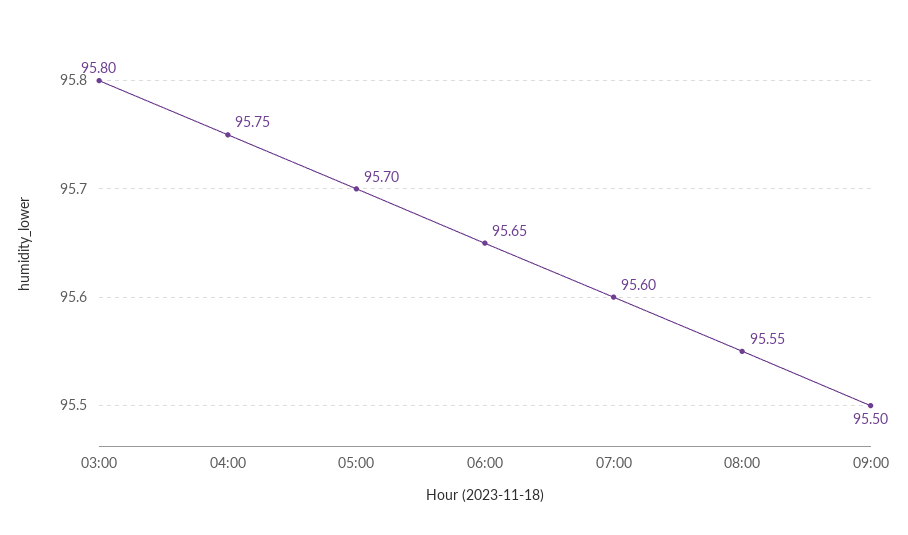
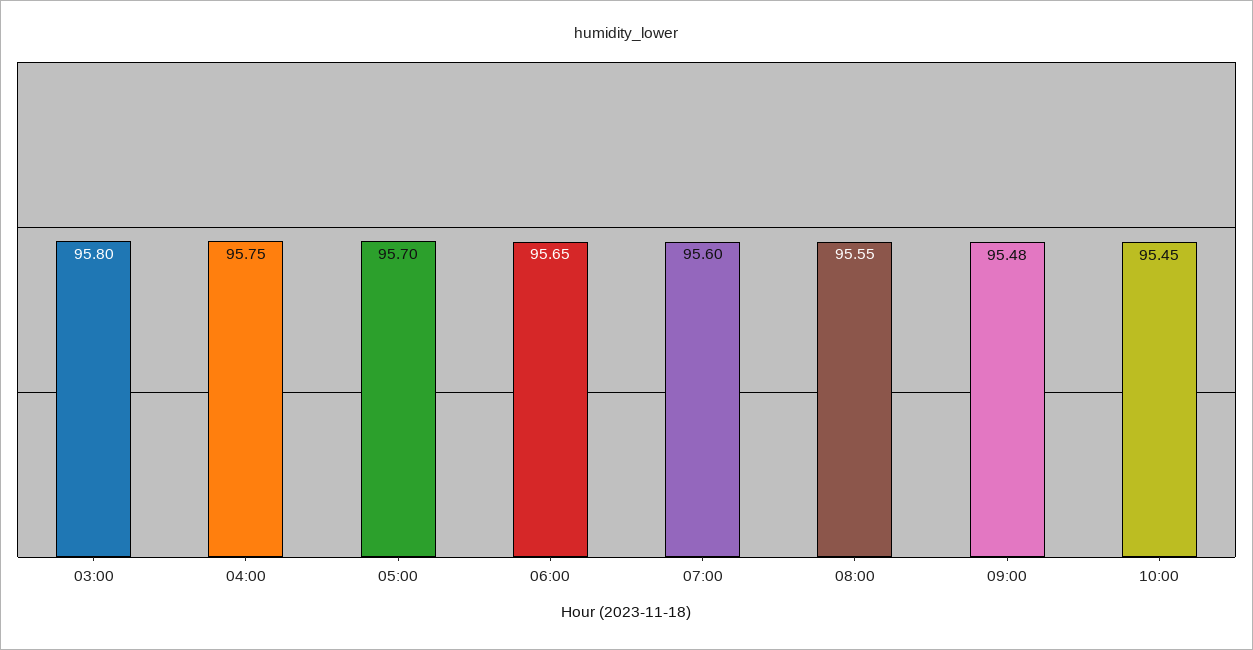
09:00: 95.5 -> 95.48
10:00: none -> 95.45

